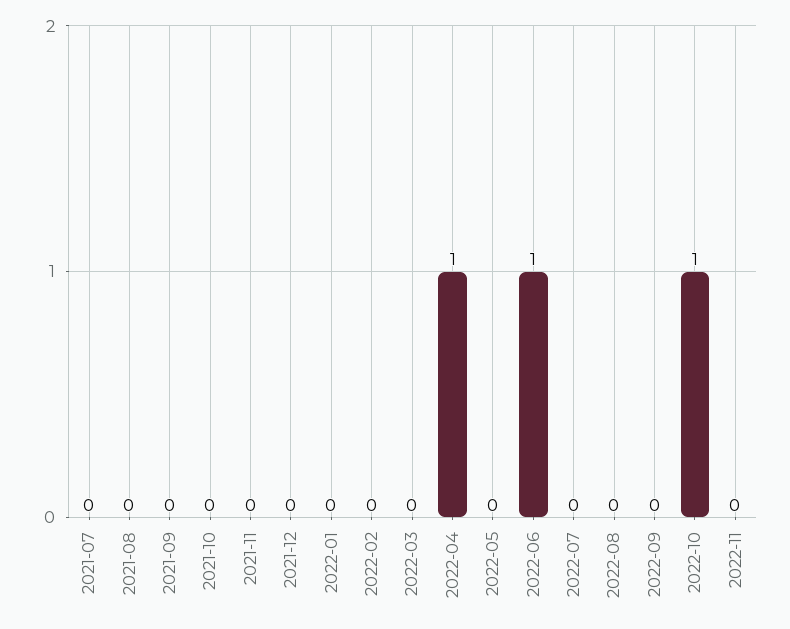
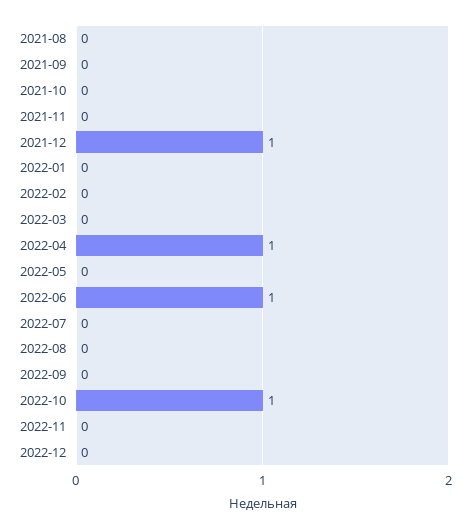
2021-07: 0 -> none
2021-12: 0 -> 1
2022-12: none -> 0

